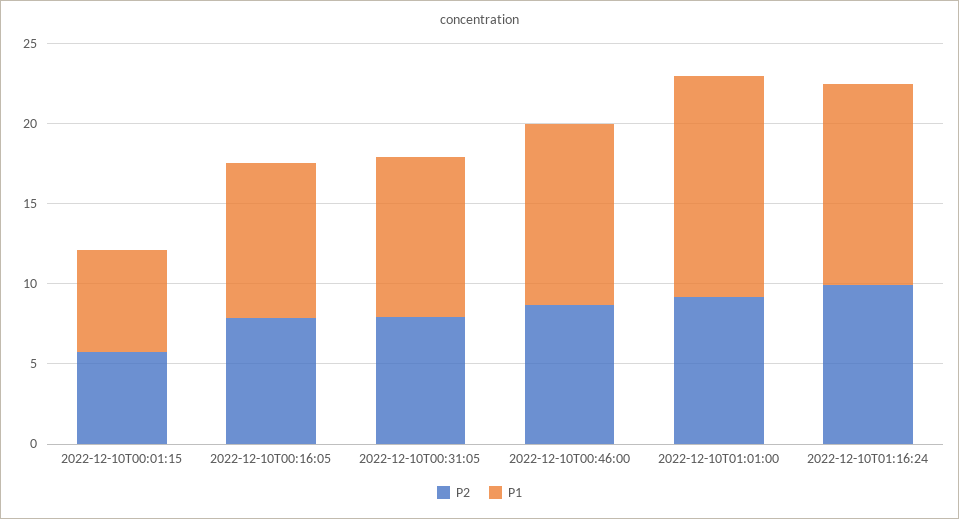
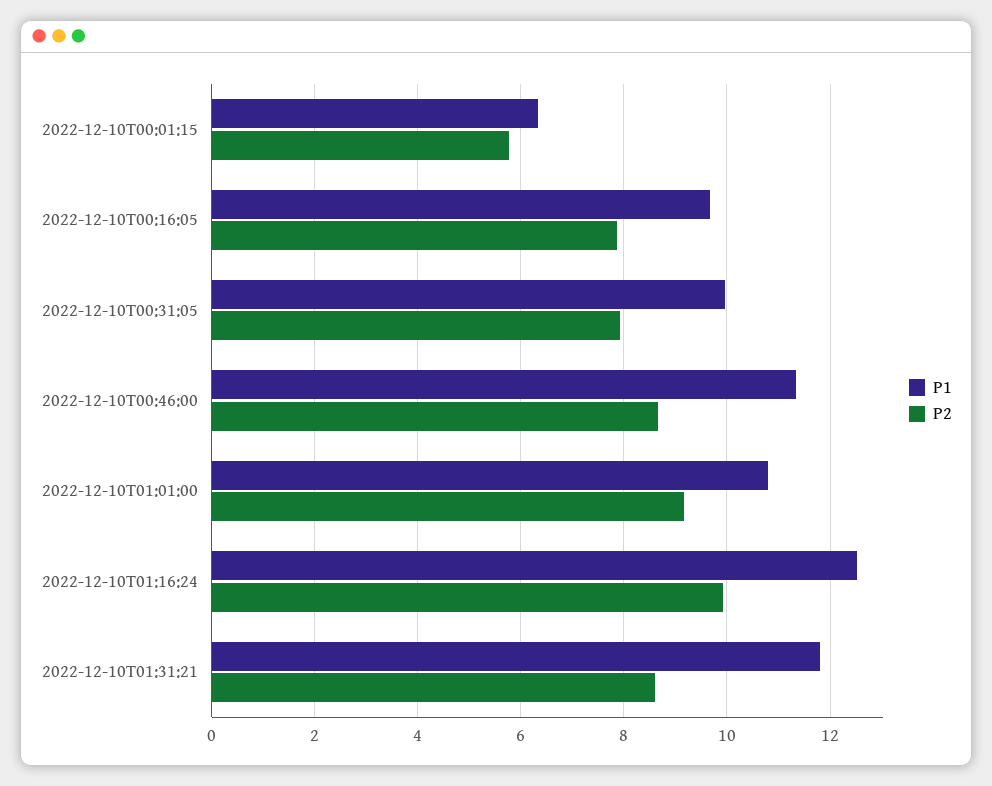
P1, 2022-12-10T01:01:00: 14 -> 10.8
P1, 2022-12-10T01:31:21: none -> 11.8
P2, 2022-12-10T01:31:21: none -> 8.6

